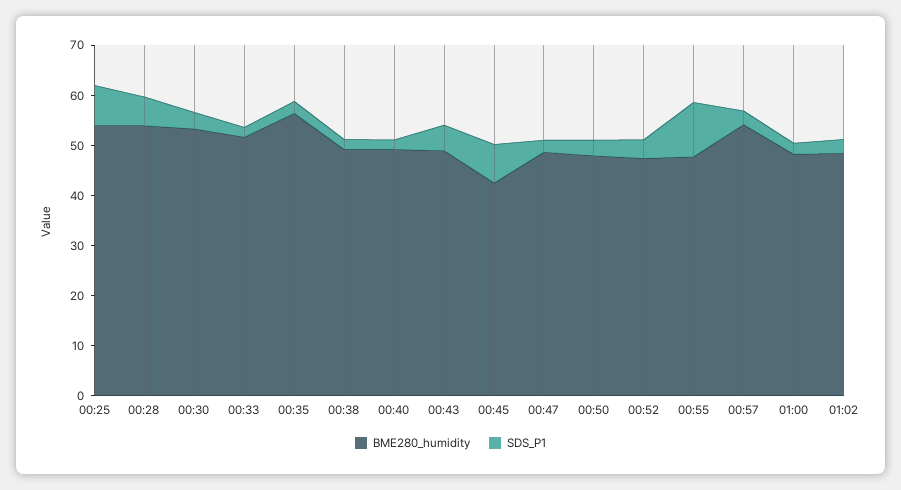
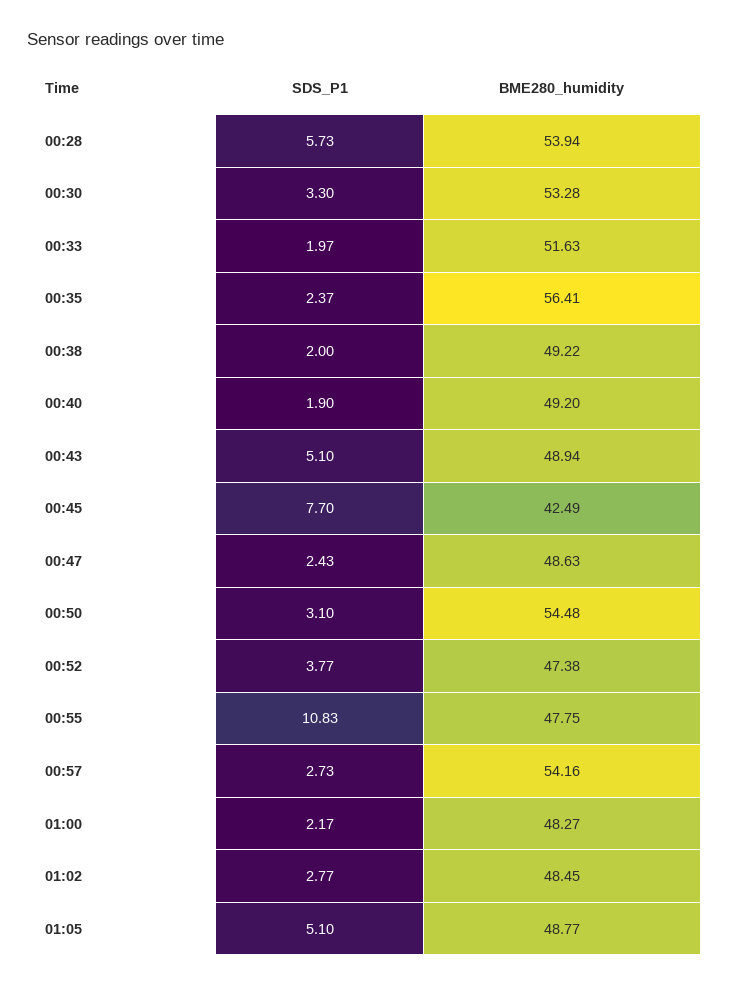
BME280_humidity, 00:25: 54 -> none
SDS_P1, 00:25: 8 -> none
BME280_humidity, 00:50: 48 -> 54.48
SDS_P1, 01:05: none -> 5.1
BME280_humidity, 01:05: none -> 48.77

